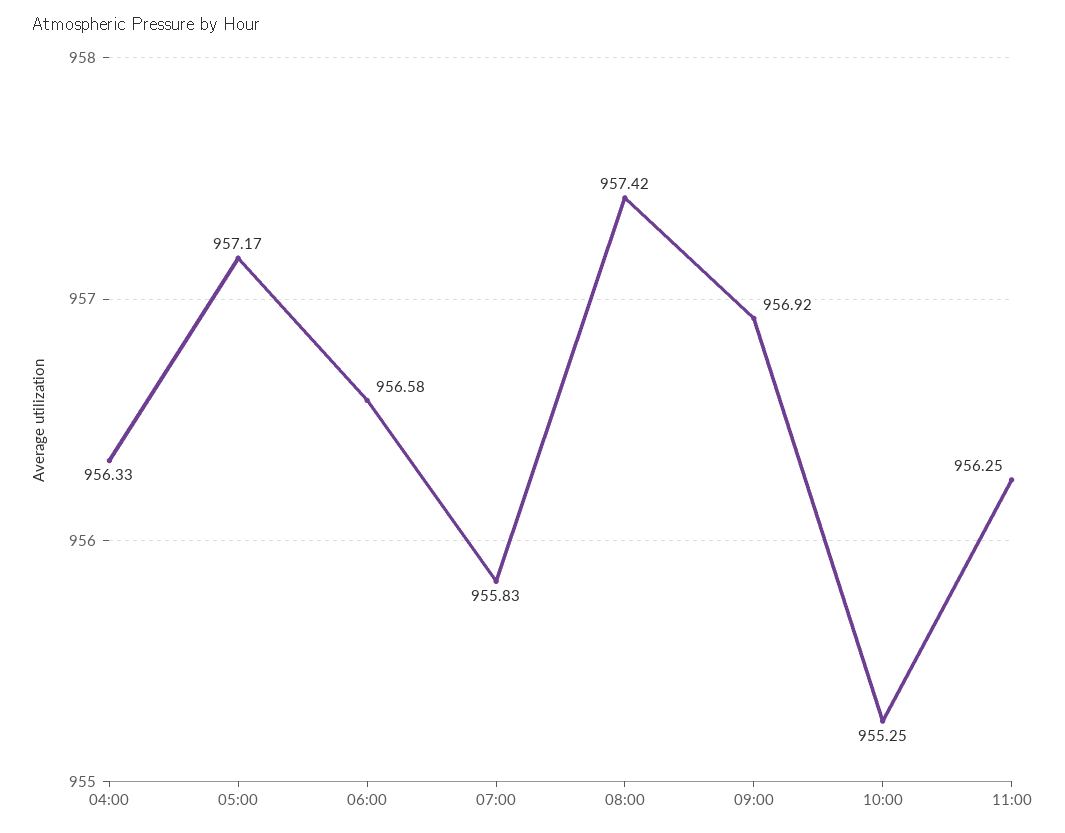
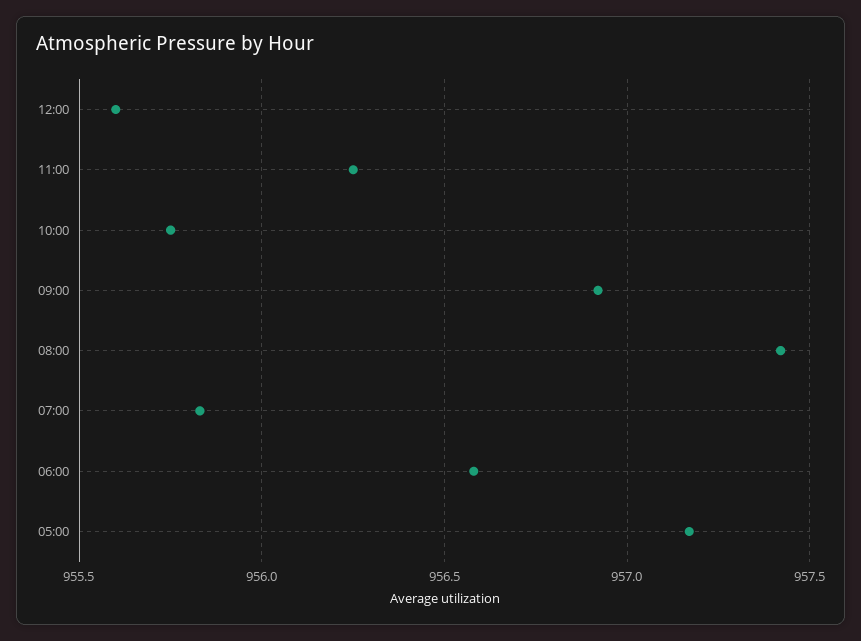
04:00: 956.33 -> none
10:00: 955.25 -> 955.75
12:00: none -> 955.6

